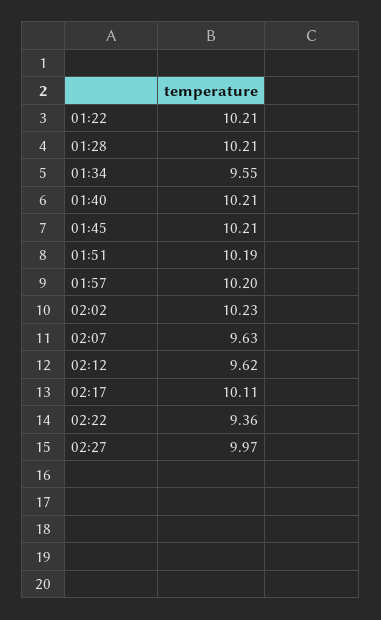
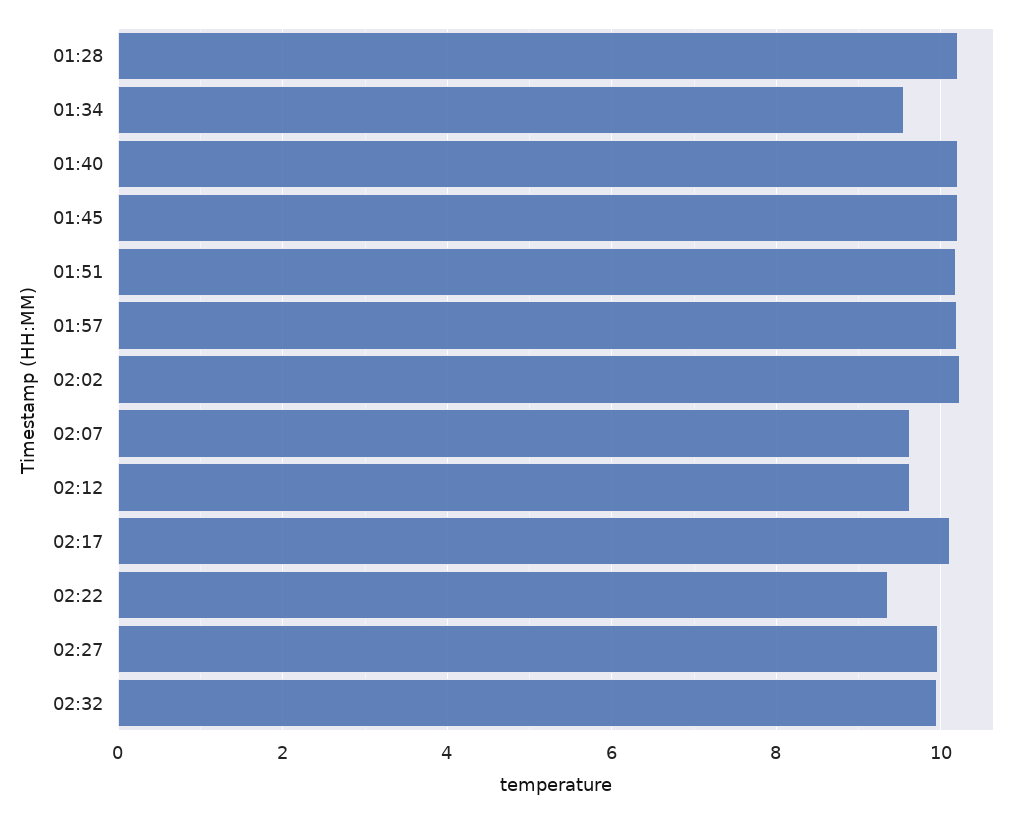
01:22: 10.21 -> none
02:32: none -> 10

